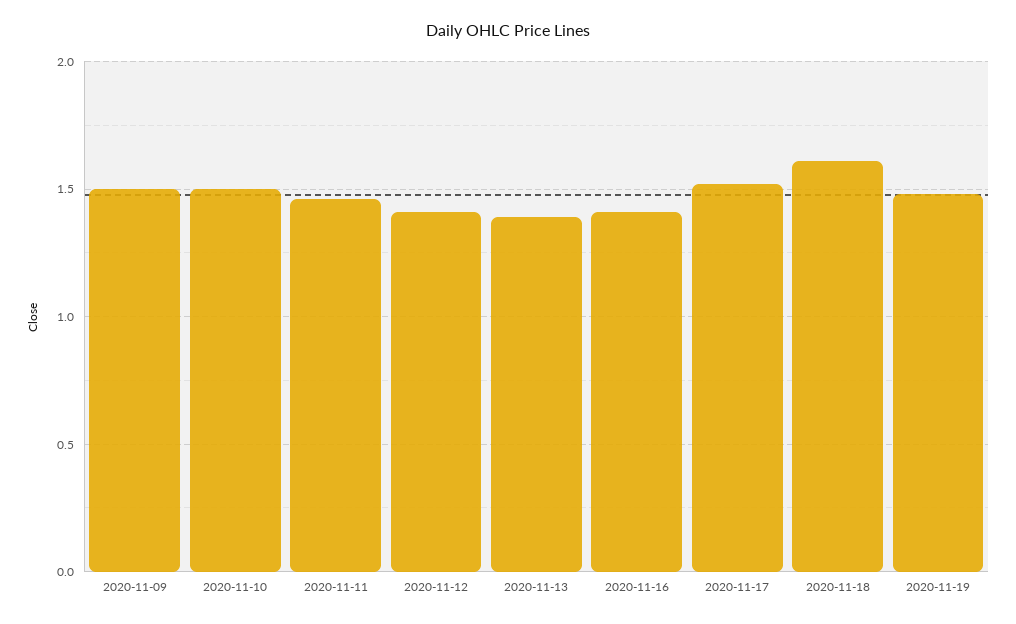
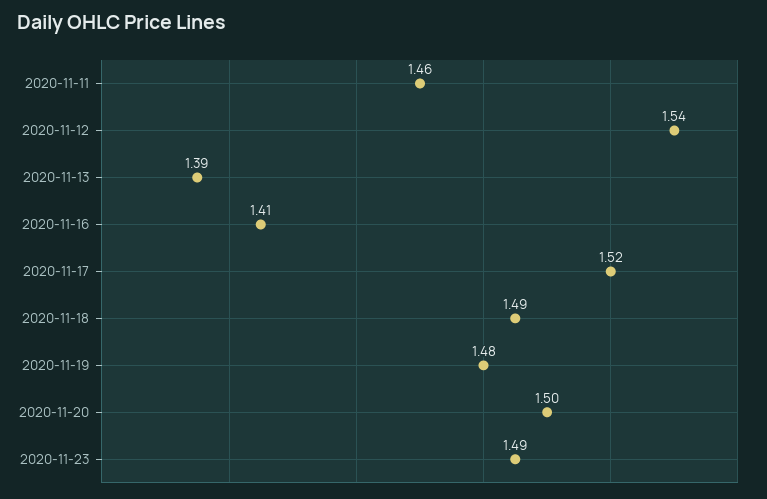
2020-11-09: 1.5 -> none
2020-11-10: 1.5 -> none
2020-11-12: 1.4 -> 1.54
2020-11-18: 1.6 -> 1.49
2020-11-20: none -> 1.5
2020-11-23: none -> 1.49

